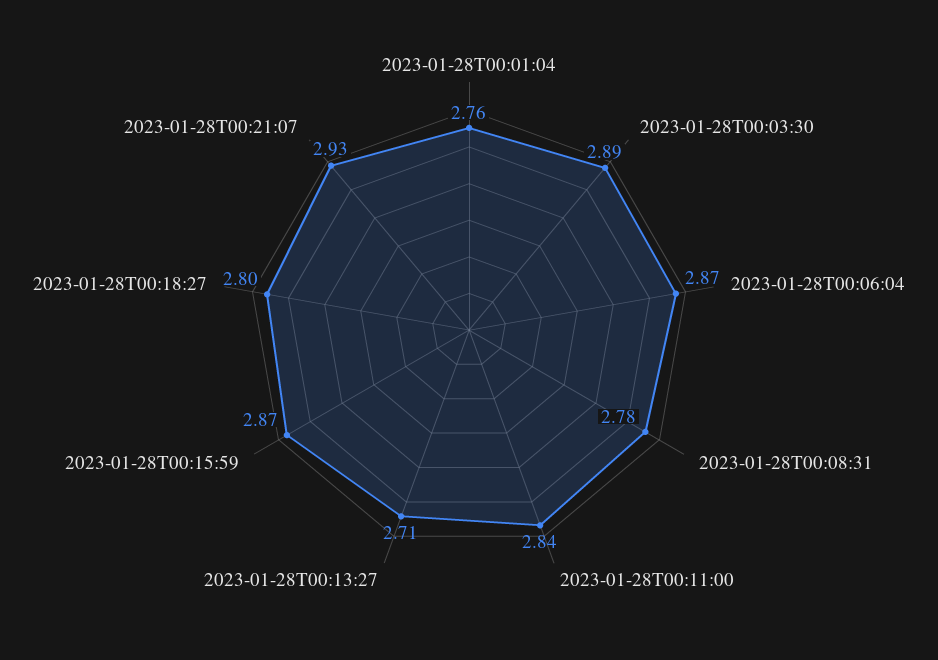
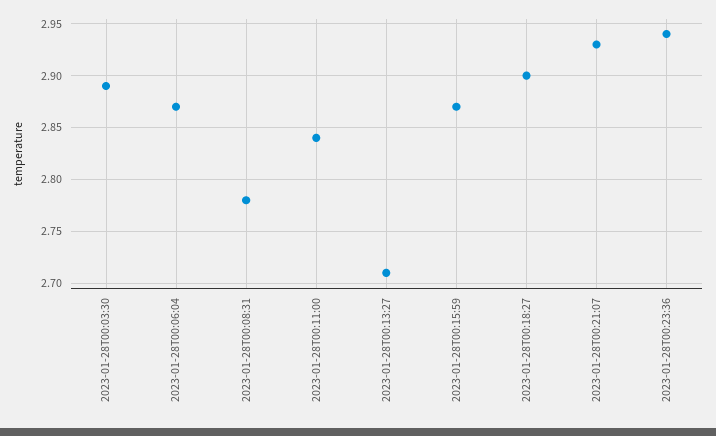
2023-01-28T00:01:04: 2.76 -> none
2023-01-28T00:18:27: 2.8 -> 2.9
2023-01-28T00:23:36: none -> 2.94

